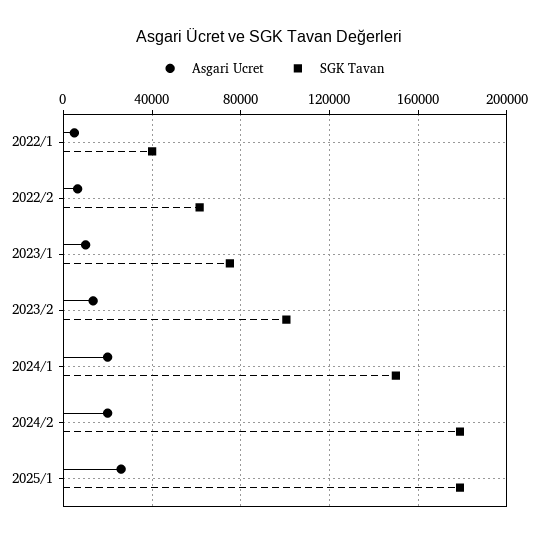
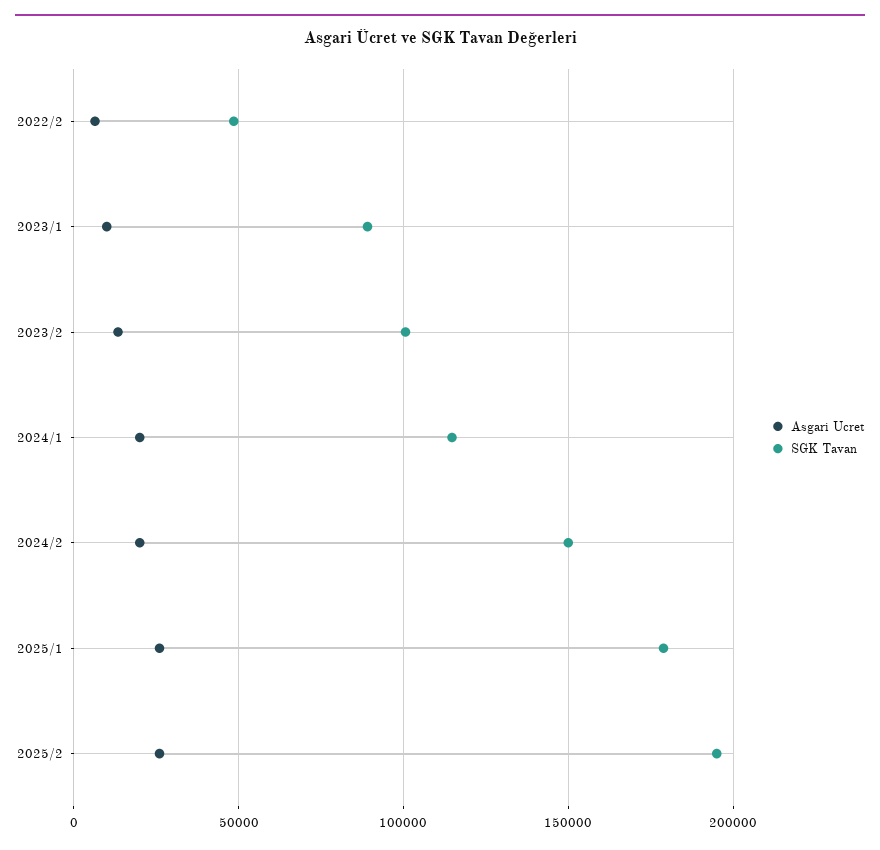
Asgari Ucret, 2022/1: 5000 -> none
SGK Tavan, 2022/1: 40000 -> none
SGK Tavan, 2022/2: 60000 -> 50000
SGK Tavan, 2023/1: 75000 -> 90000
SGK Tavan, 2024/1: 150000 -> 115000
SGK Tavan, 2024/2: 180000 -> 150000
Asgari Ucret, 2025/2: none -> 25000
SGK Tavan, 2025/2: none -> 195000

